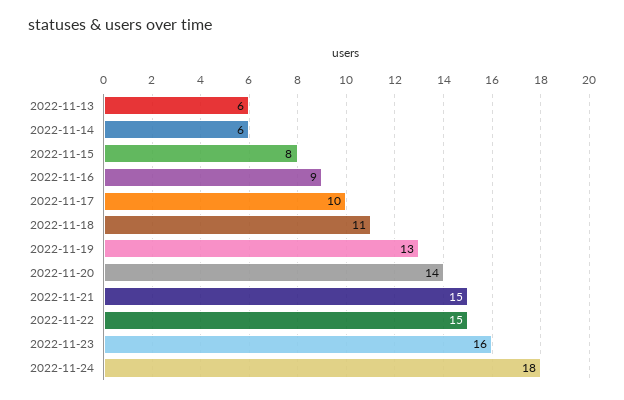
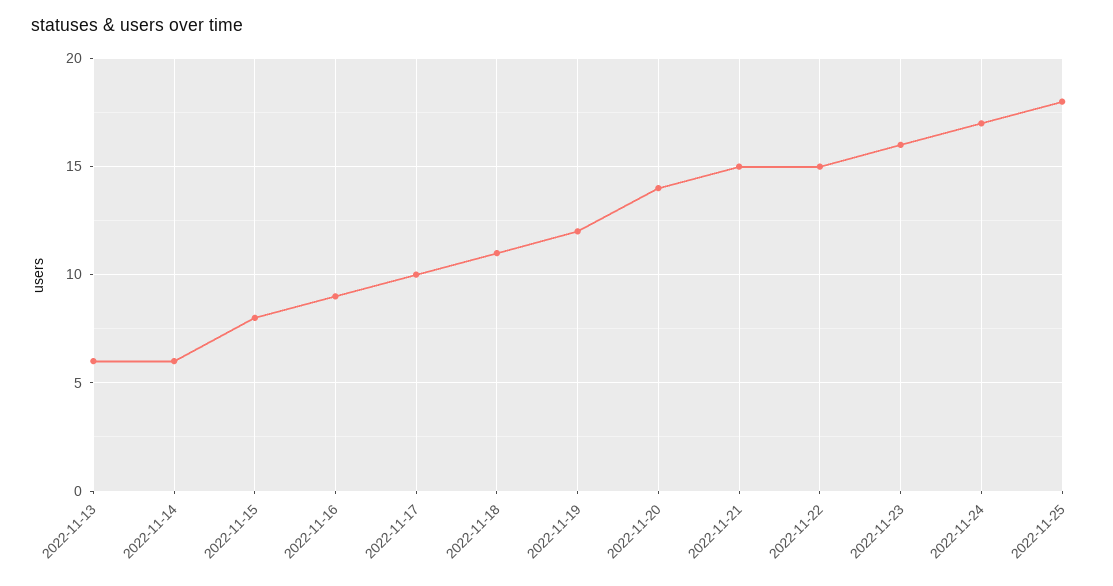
2022-11-19: 13 -> 12
2022-11-24: 18 -> 17
2022-11-25: none -> 18

